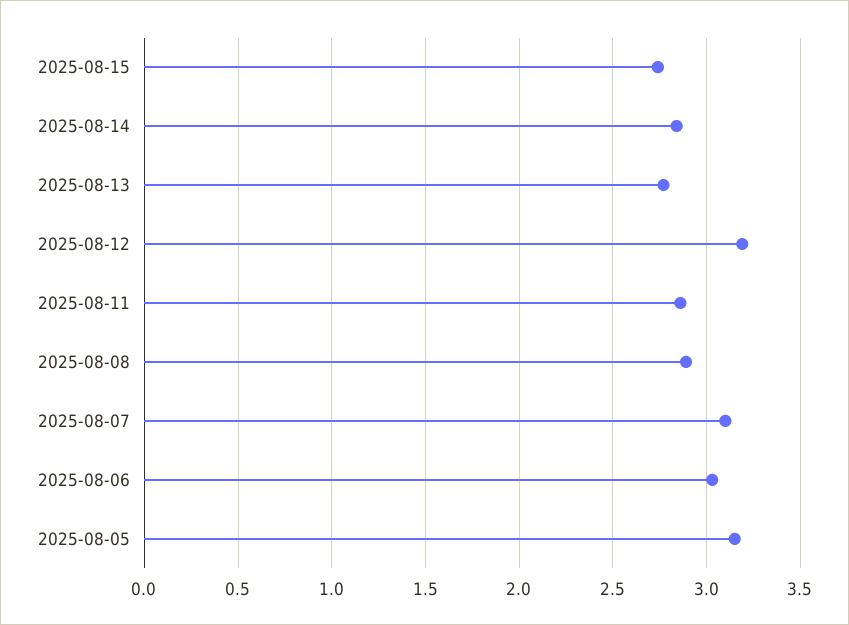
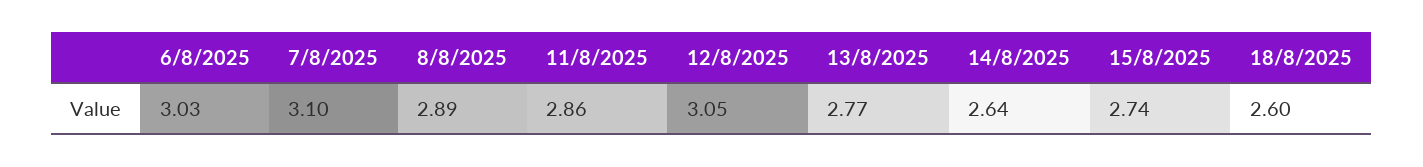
2025-08-14: 2.85 -> 2.64
2025-08-12: 3.2 -> 3.05
2025-08-05: 3.15 -> none
18/8/2025: none -> 2.6

